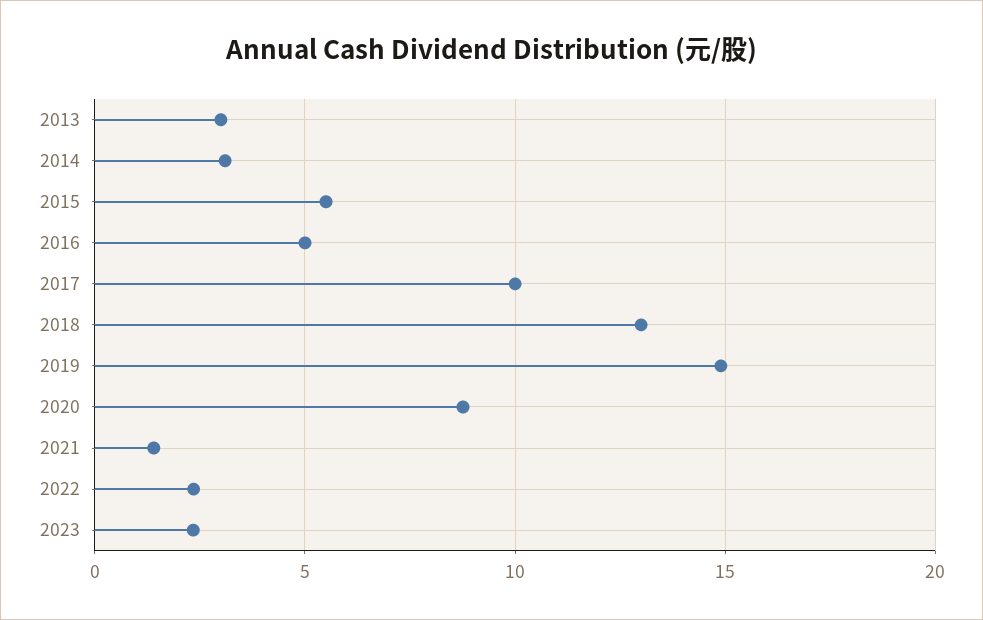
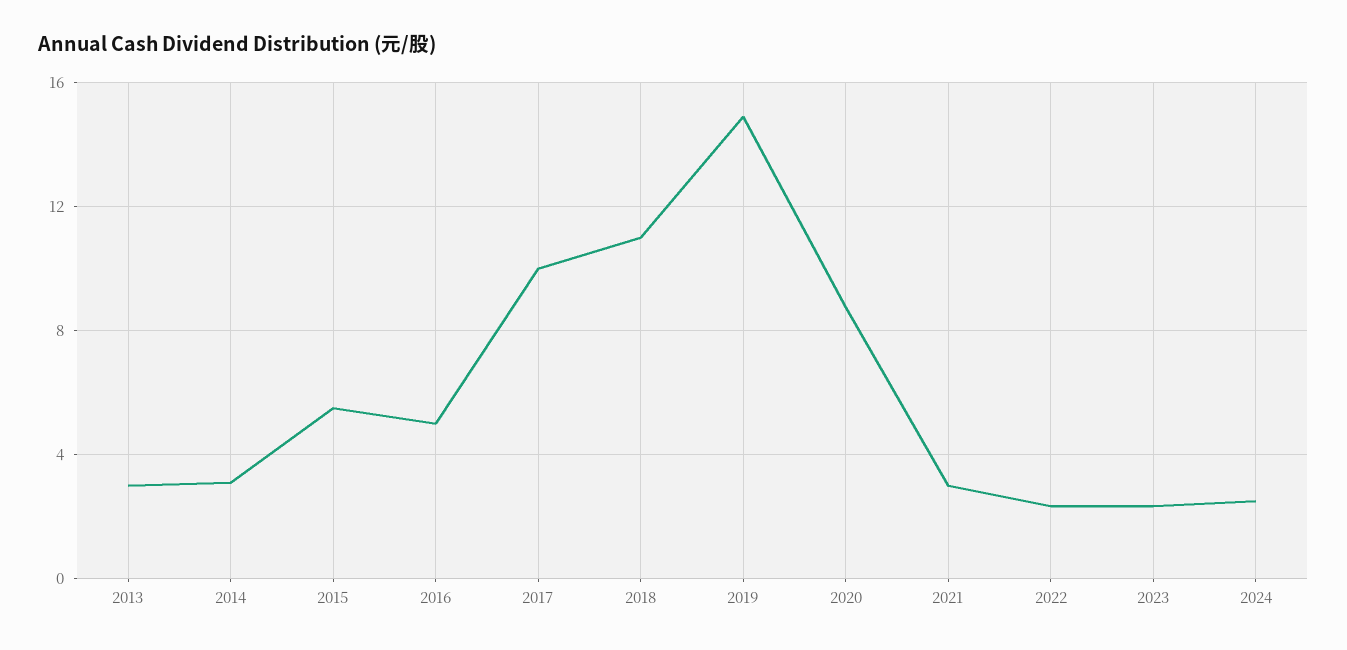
2018: 13 -> 11
2021: 1.5 -> 3
2024: none -> 2.5

